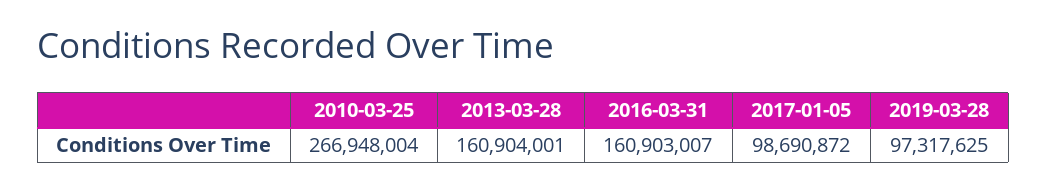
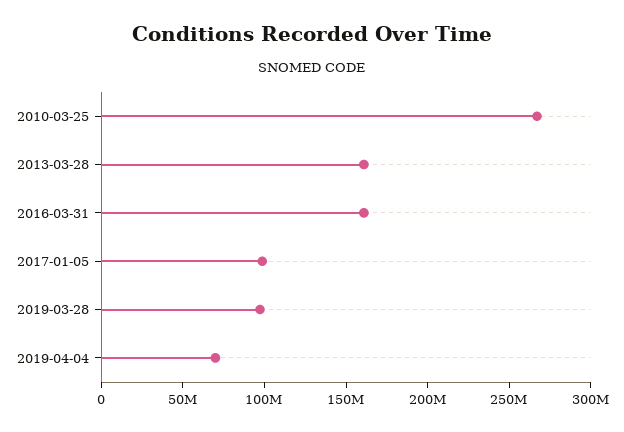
2019-04-04: none -> 70000000

